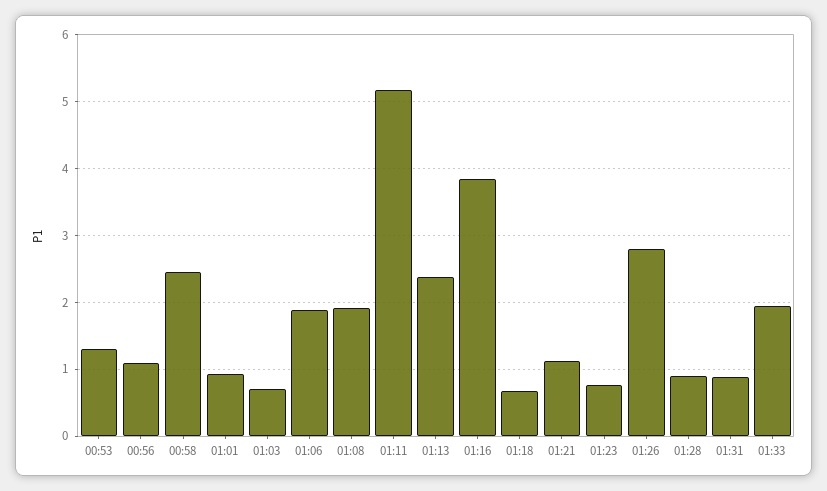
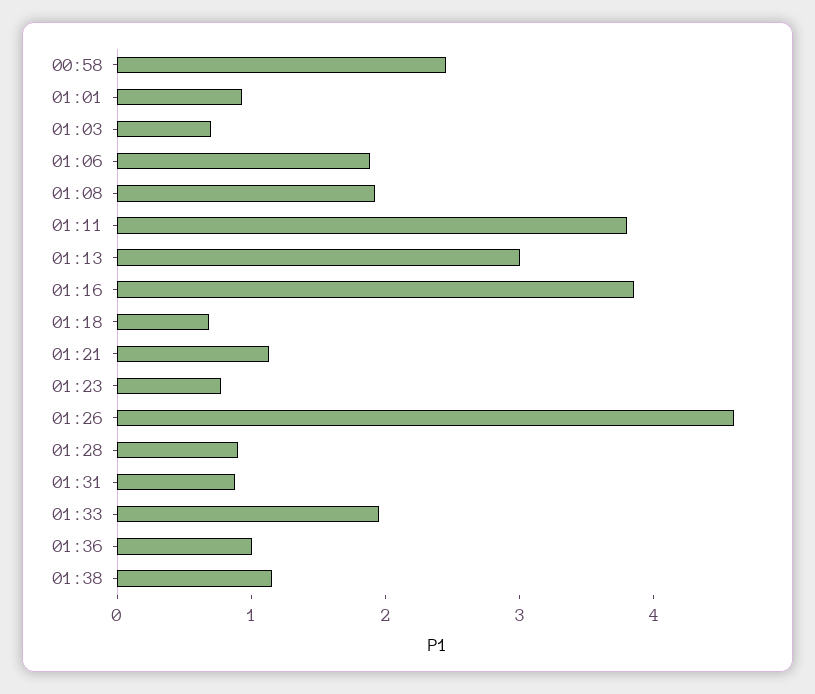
00:53: 1.3 -> none
00:56: 1.1 -> none
01:11: 5.2 -> 3.8
01:13: 2.4 -> 3
01:26: 2.8 -> 4.6
01:36: none -> 1
01:38: none -> 1.2

